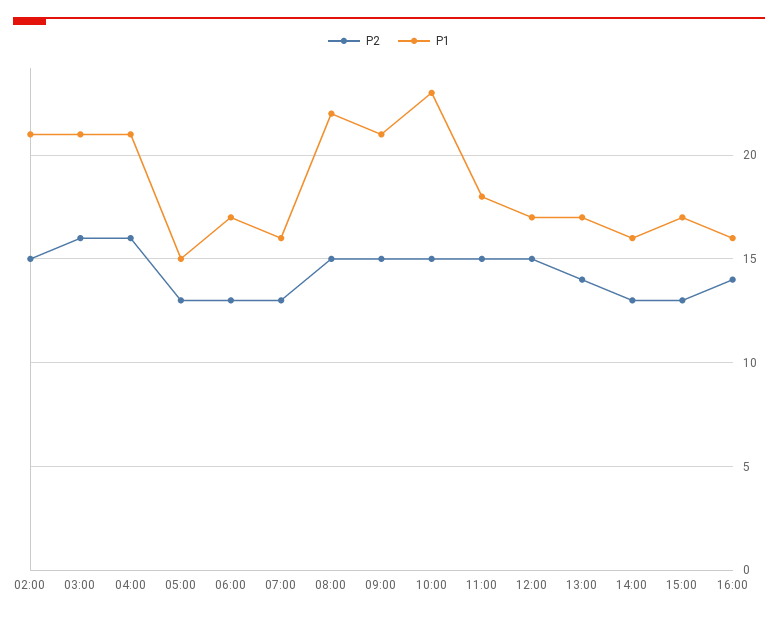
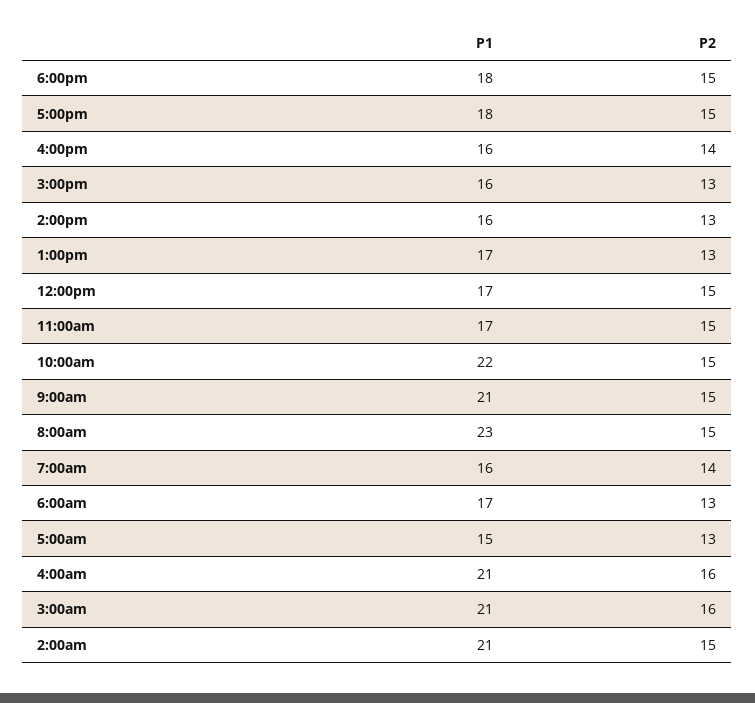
P2, 07:00: 13 -> 14
P1, 08:00: 22 -> 23
P1, 10:00: 23 -> 22
P1, 11:00: 18 -> 17
P2, 13:00: 14 -> 13
P1, 15:00: 17 -> 16
P1, 6:00pm: none -> 18
P2, 6:00pm: none -> 15
P1, 5:00pm: none -> 18
P2, 5:00pm: none -> 15

